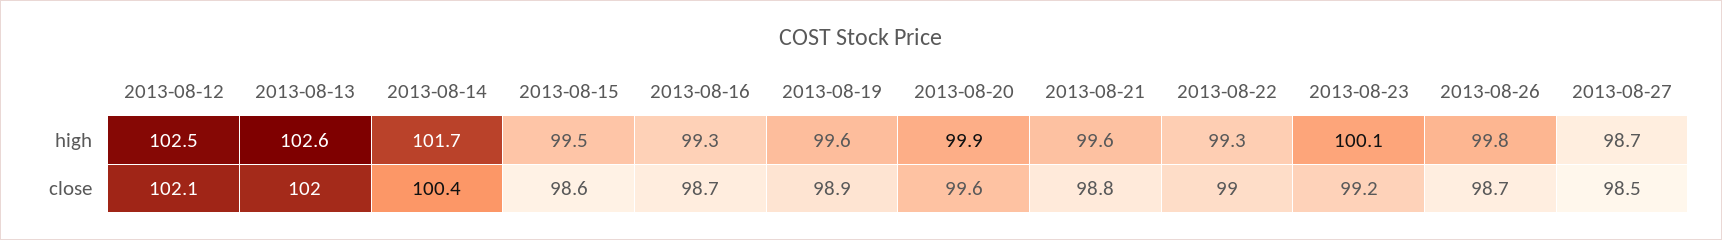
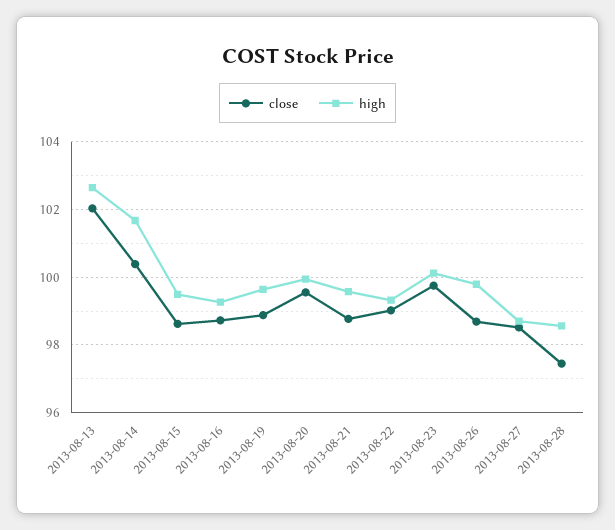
high, 2013-08-12: 102.5 -> none
close, 2013-08-12: 102.1 -> none
close, 2013-08-23: 99.2 -> 99.8
close, 2013-08-28: none -> 97.4
high, 2013-08-28: none -> 98.6

